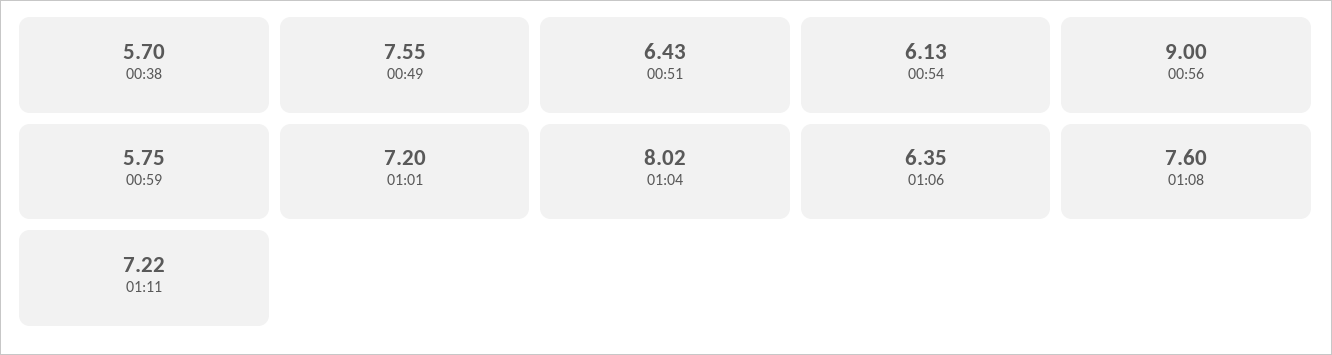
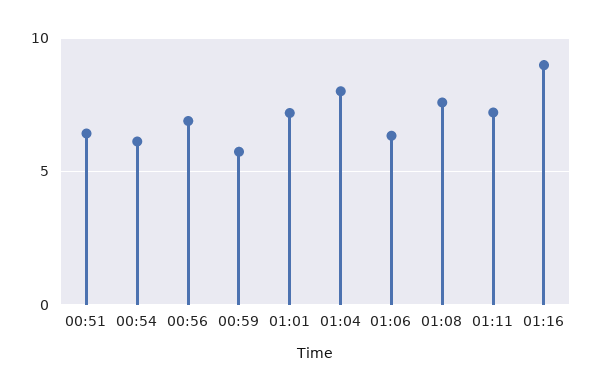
00:38: 5.7 -> none
00:49: 7.55 -> none
00:56: 9 -> 7
01:16: none -> 9

